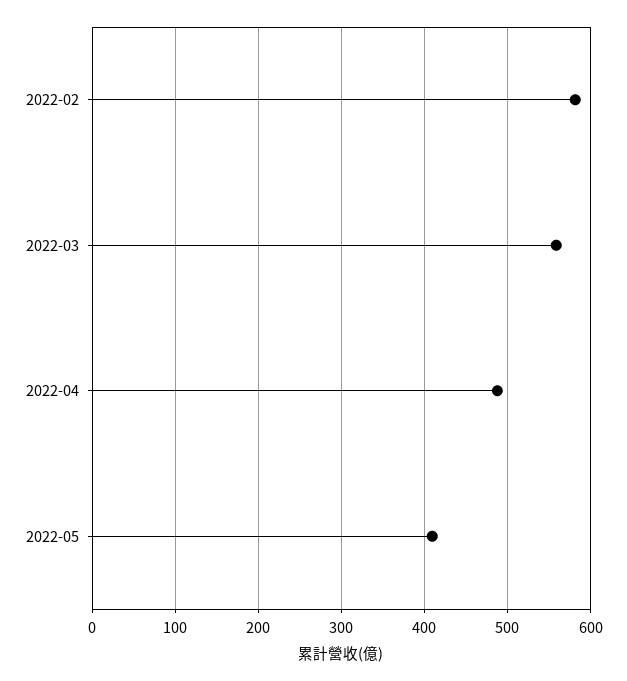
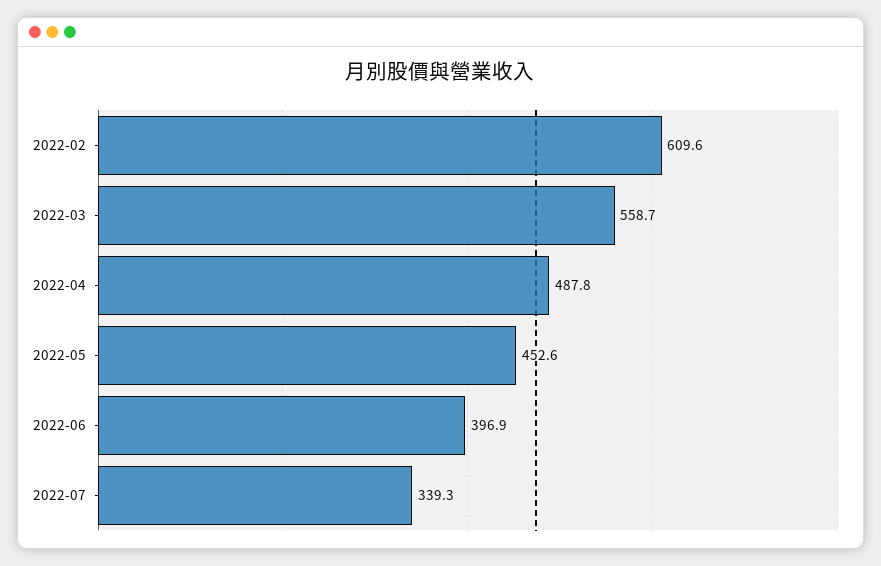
2022-02: 580 -> 609.6
2022-05: 410 -> 452.6
2022-06: none -> 396.9
2022-07: none -> 339.3

